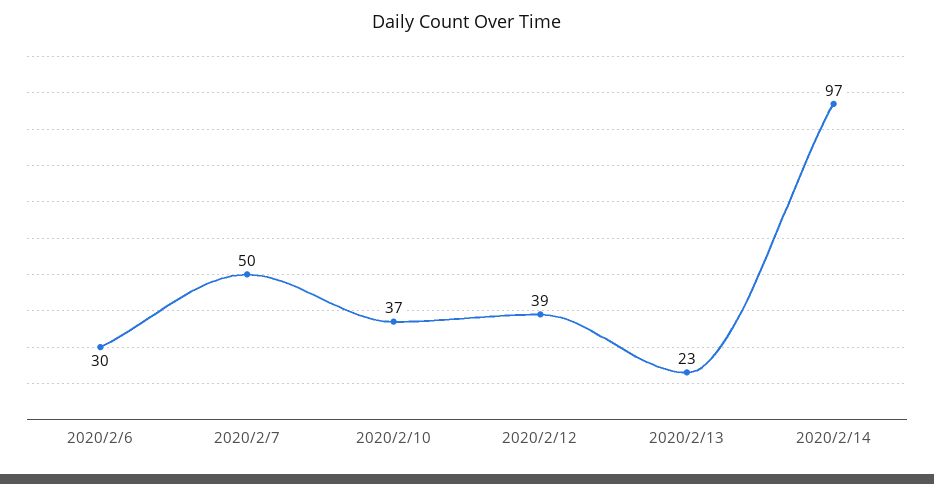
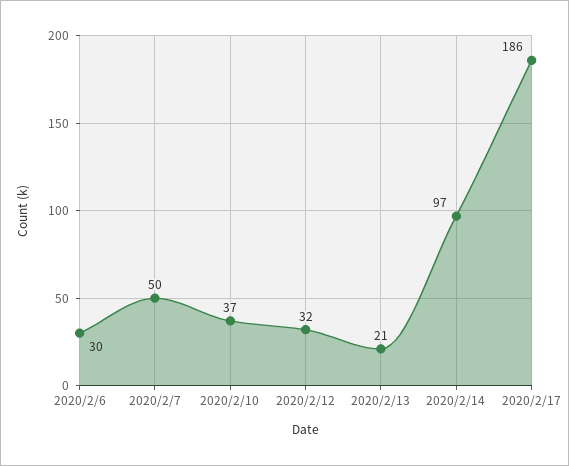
2020/2/12: 39 -> 32
2020/2/13: 23 -> 21
2020/2/17: none -> 186

